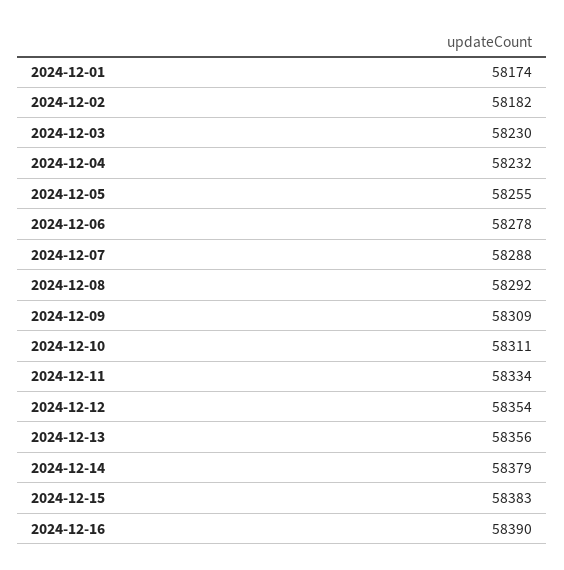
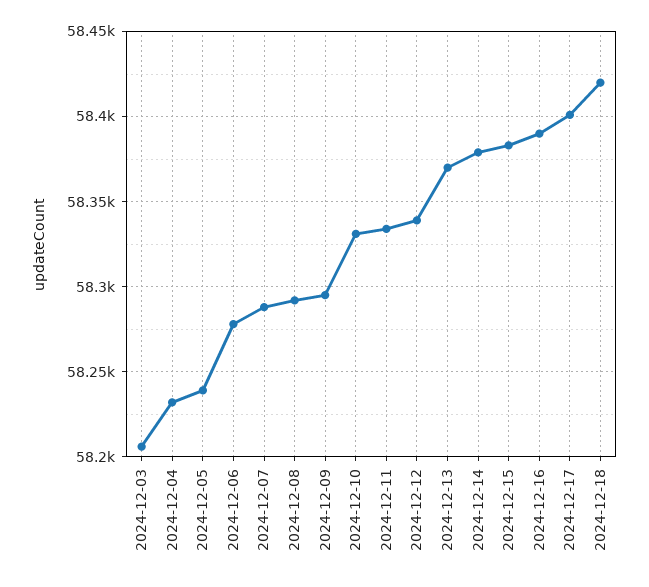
2024-12-01: 58174 -> none
2024-12-02: 58182 -> none
2024-12-03: 58230 -> 58205
2024-12-05: 58255 -> 58240
2024-12-09: 58309 -> 58295
2024-12-10: 58311 -> 58330
2024-12-12: 58354 -> 58340
2024-12-13: 58356 -> 58370
2024-12-17: none -> 58400
2024-12-18: none -> 58420

